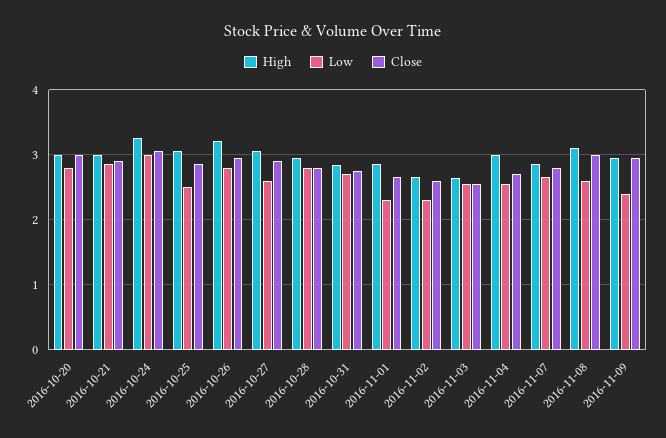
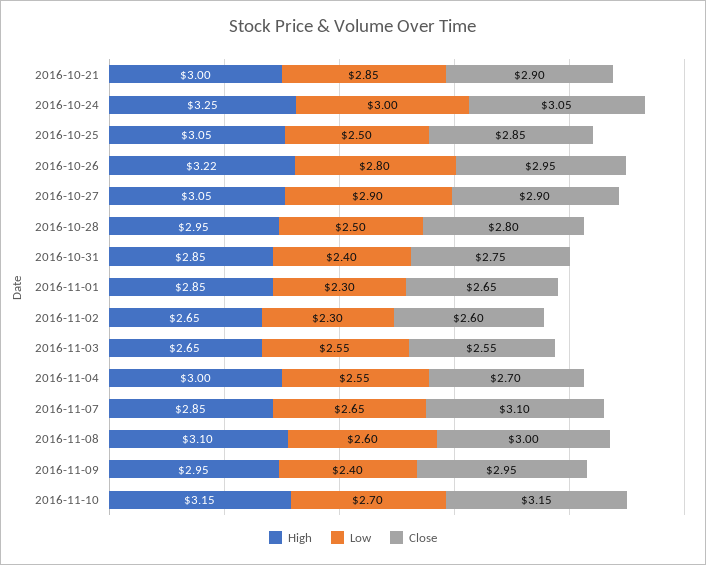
High, 2016-10-20: 3 -> none
Low, 2016-10-20: 2.8 -> none
Close, 2016-10-20: 3 -> none
Low, 2016-10-27: 2.6 -> 2.9
Low, 2016-10-28: 2.8 -> 2.5
Low, 2016-10-31: 2.7 -> 2.4
Close, 2016-11-07: 2.8 -> 3.1
High, 2016-11-10: none -> 3.15
Low, 2016-11-10: none -> 2.7
Close, 2016-11-10: none -> 3.15

